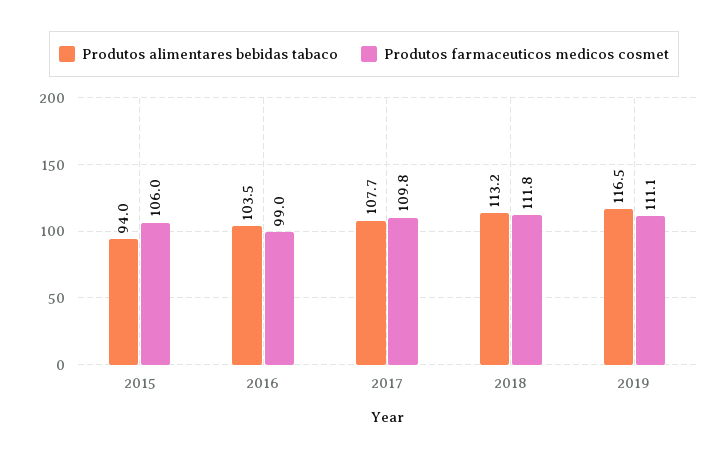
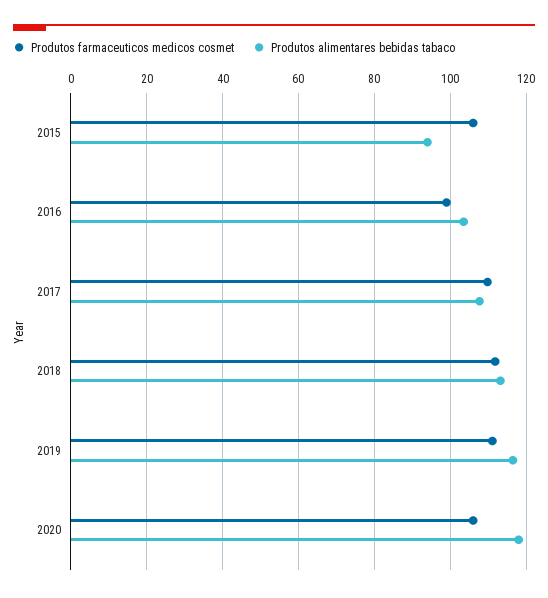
Produtos farmaceuticos medicos cosmet, 2020: none -> 106
Produtos alimentares bebidas tabaco, 2020: none -> 118

